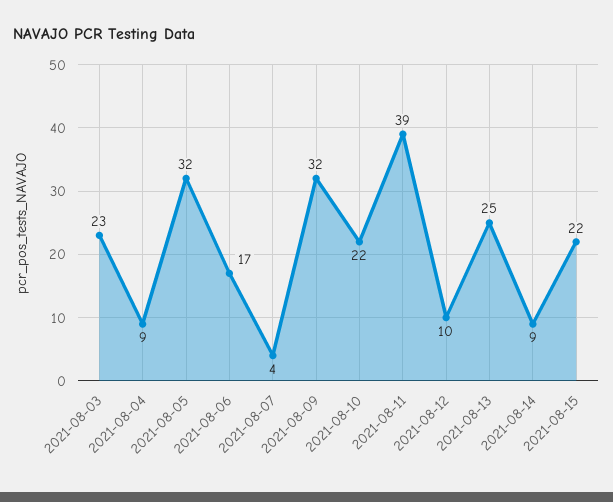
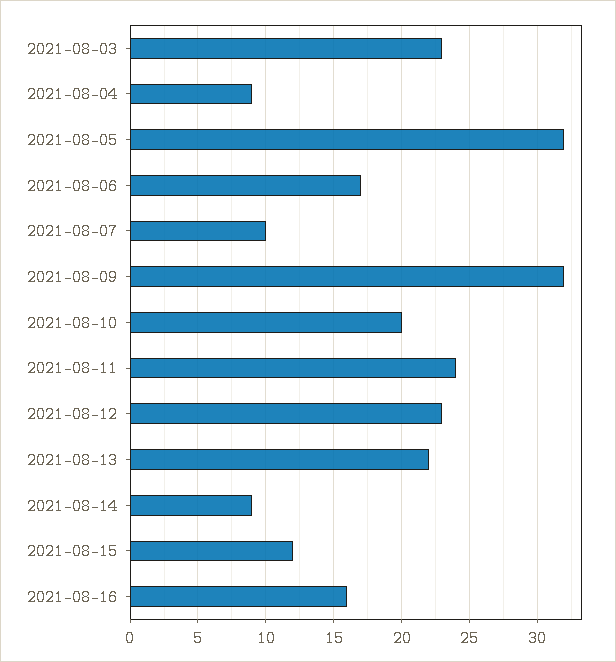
2021-08-07: 4 -> 10
2021-08-10: 22 -> 20
2021-08-11: 39 -> 24
2021-08-12: 10 -> 23
2021-08-13: 25 -> 22
2021-08-15: 22 -> 12
2021-08-16: none -> 16

